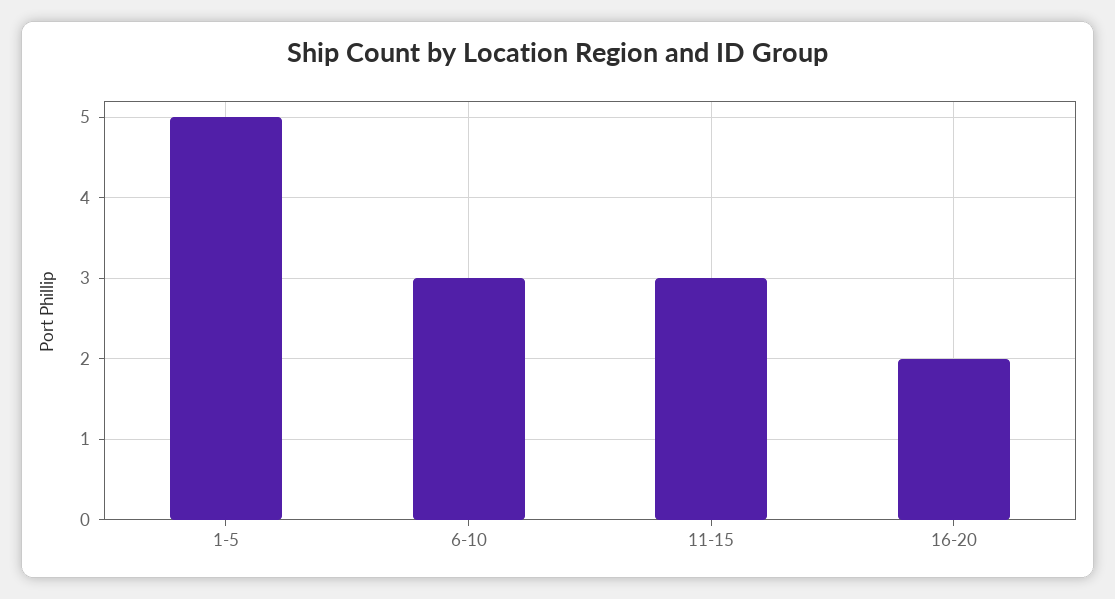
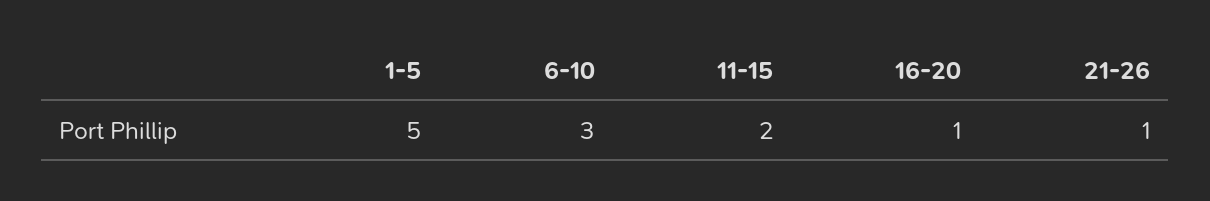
11-15: 3 -> 2
16-20: 2 -> 1
21-26: none -> 1

